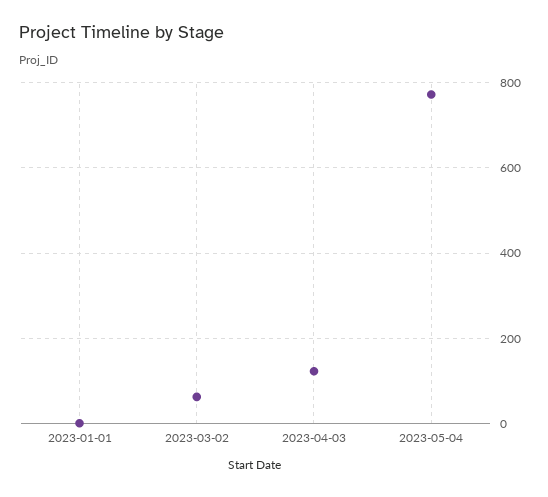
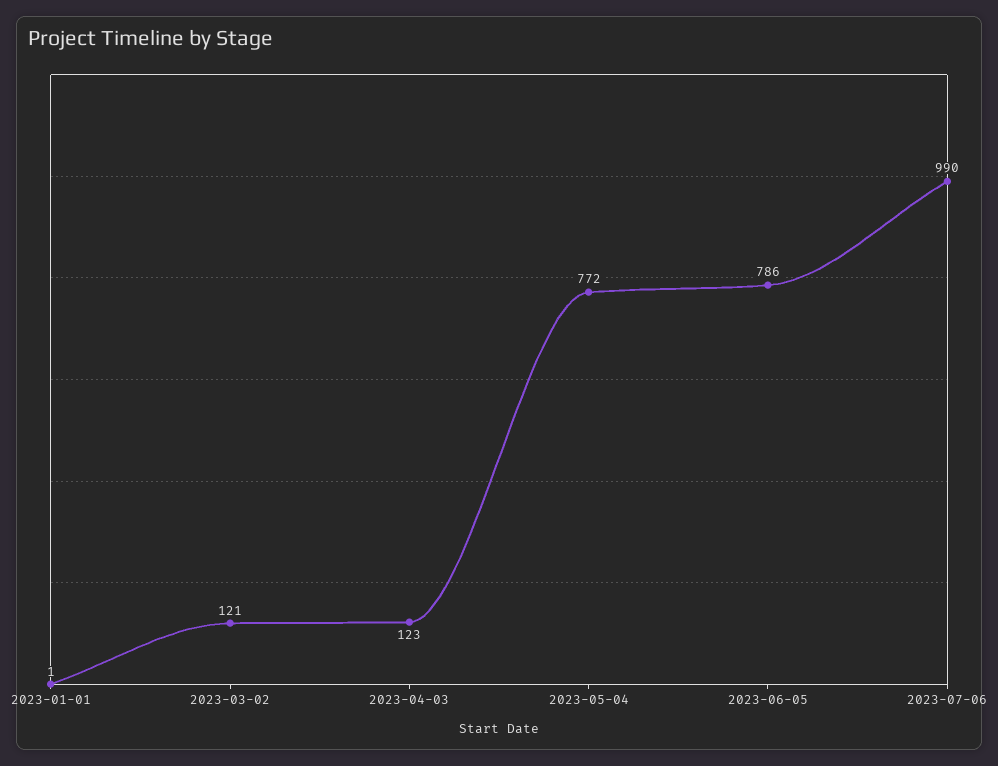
2023-03-02: 60 -> 121
2023-06-05: none -> 786
2023-07-06: none -> 990

